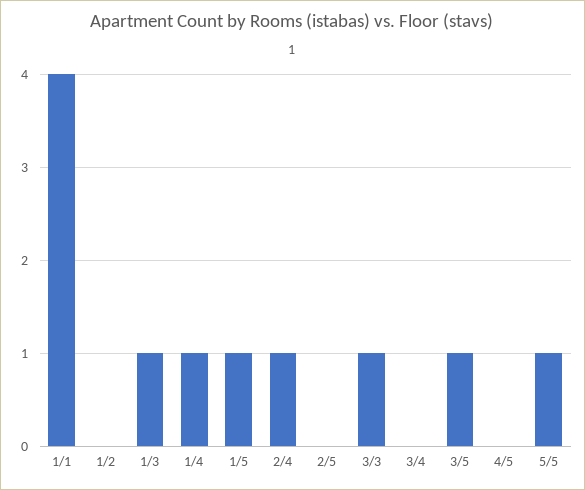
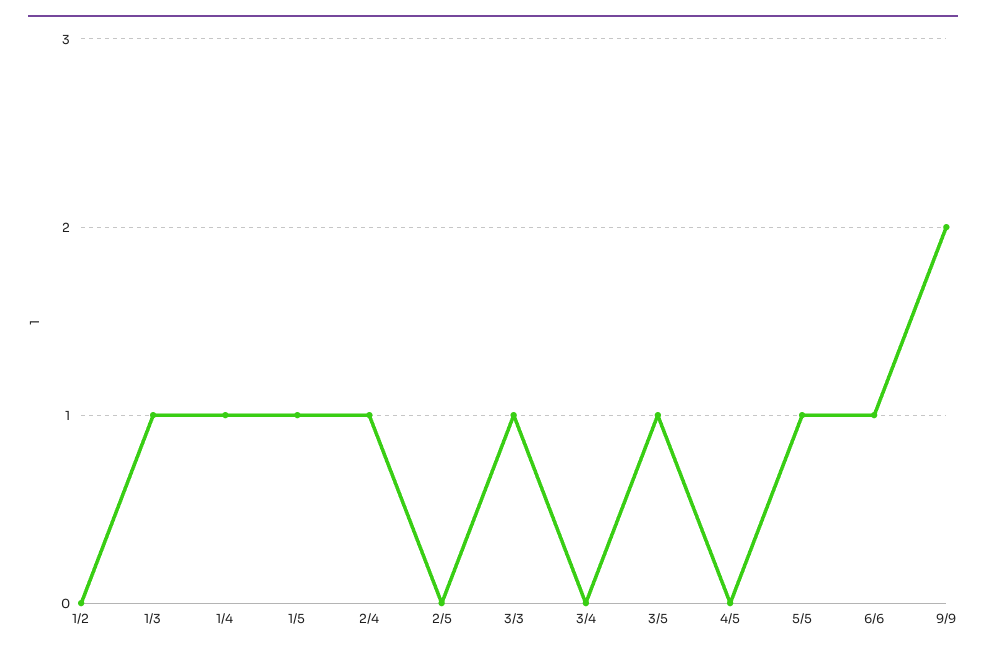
1/1: 4 -> none
6/6: none -> 1
9/9: none -> 2

